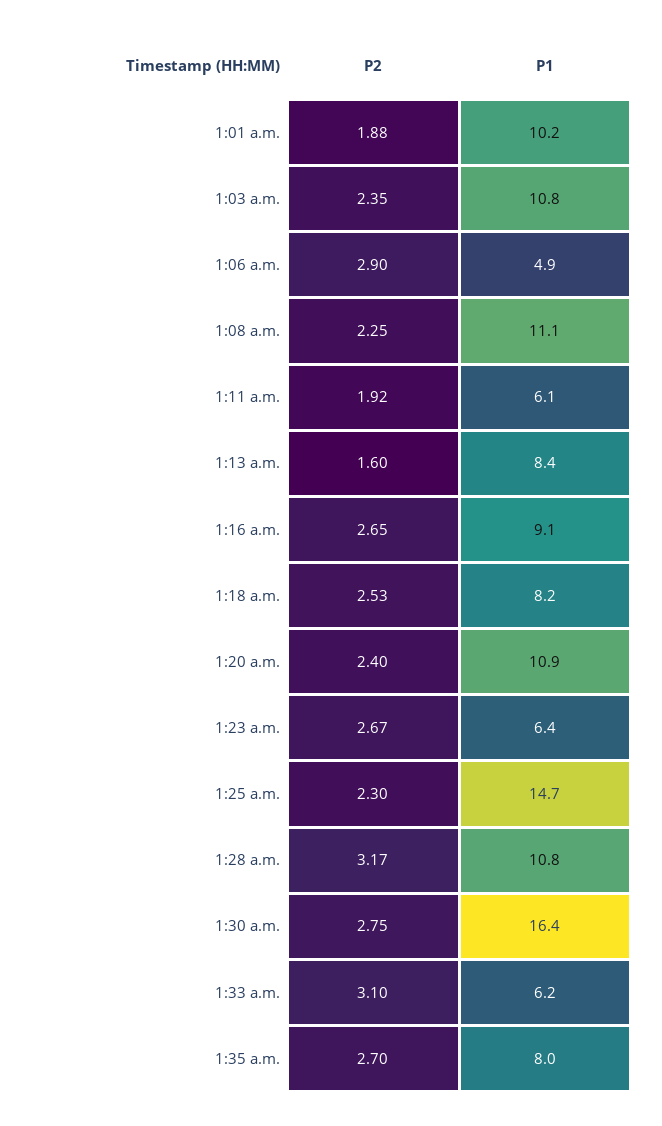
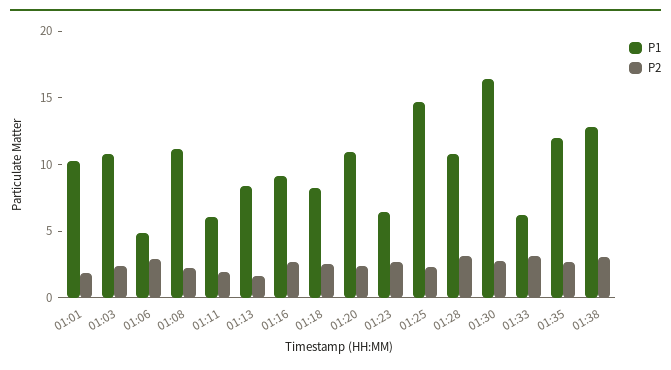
P1, 1:35 a.m.: 8 -> 12
P1, 01:38: none -> 13
P2, 01:38: none -> 3

